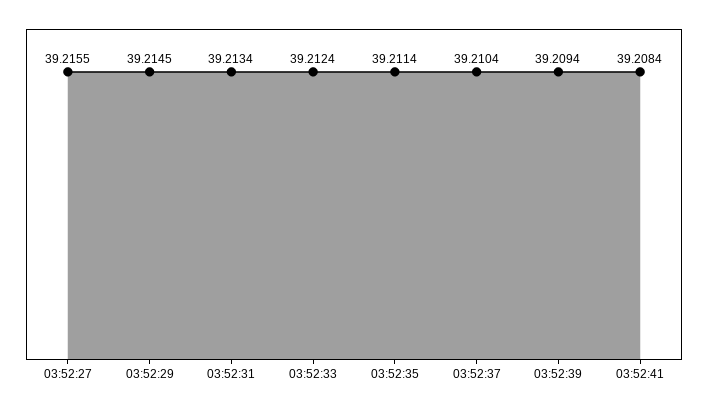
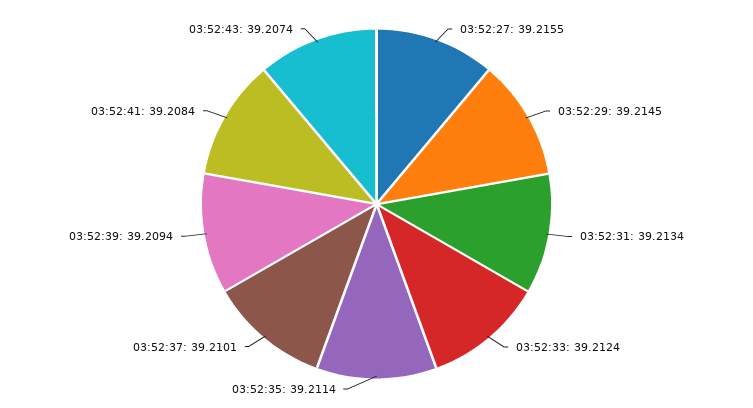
03:52:37: 39.2104 -> 39.2101
03:52:43: none -> 39.2074

